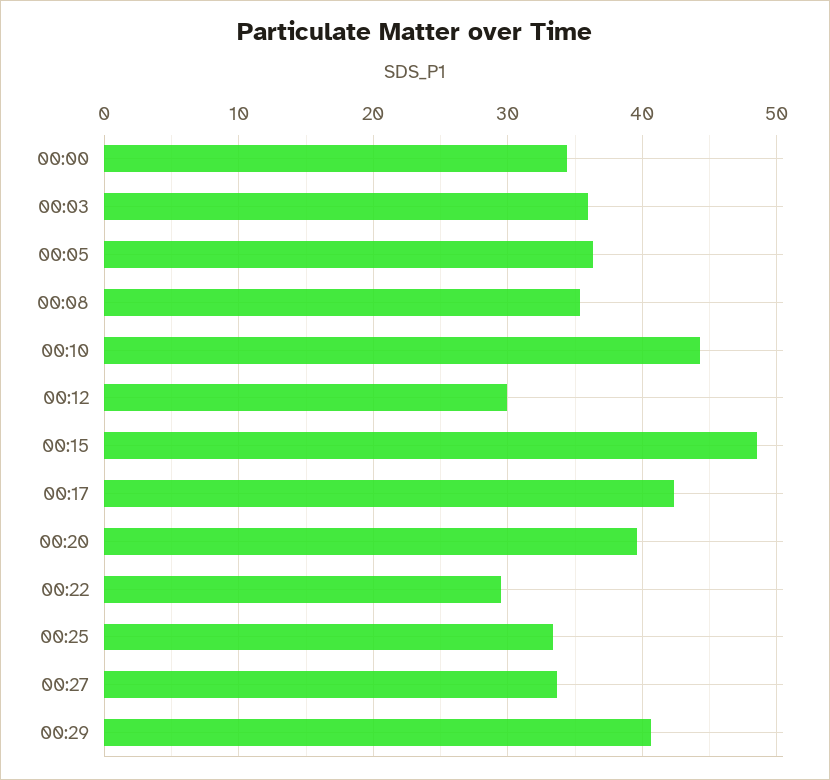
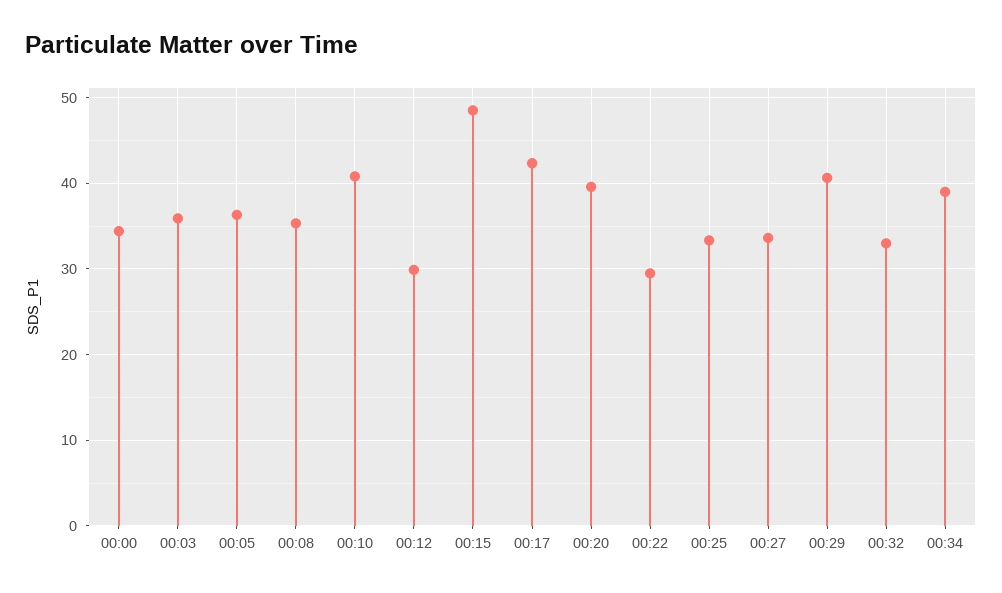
00:10: 44 -> 41
00:32: none -> 33
00:34: none -> 39

